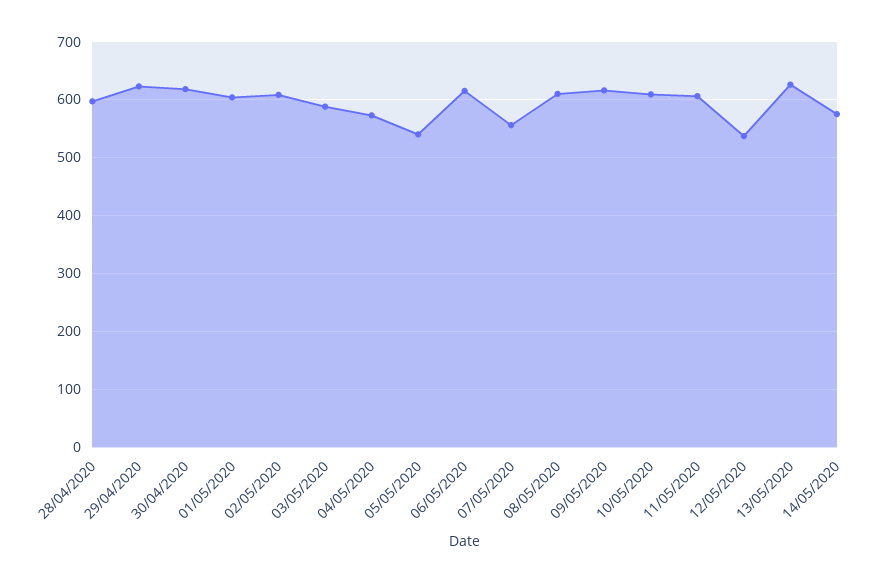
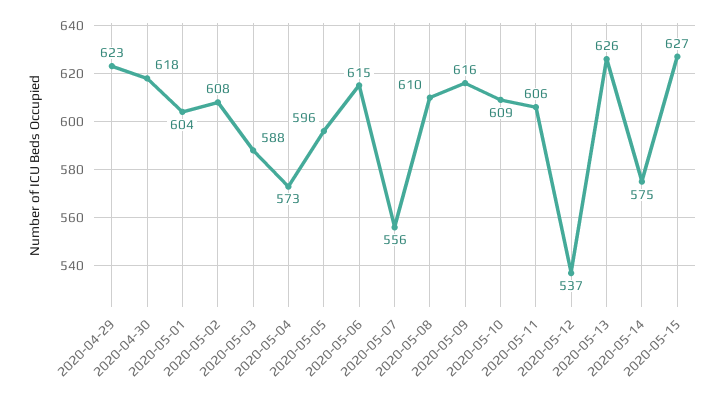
28/04/2020: 600 -> none
05/05/2020: 540 -> 596
2020-05-15: none -> 627

